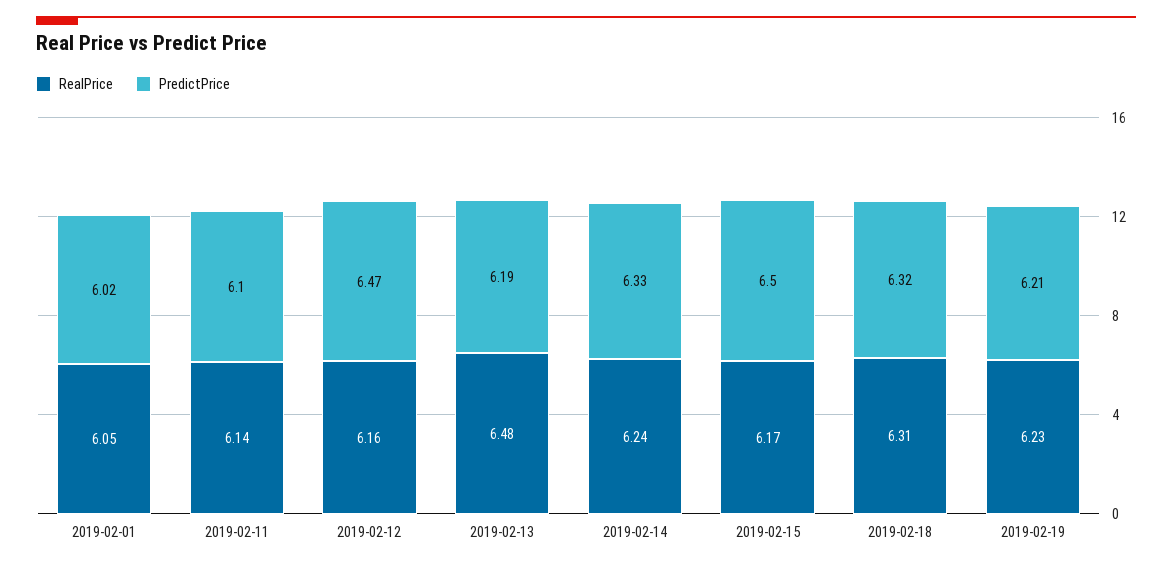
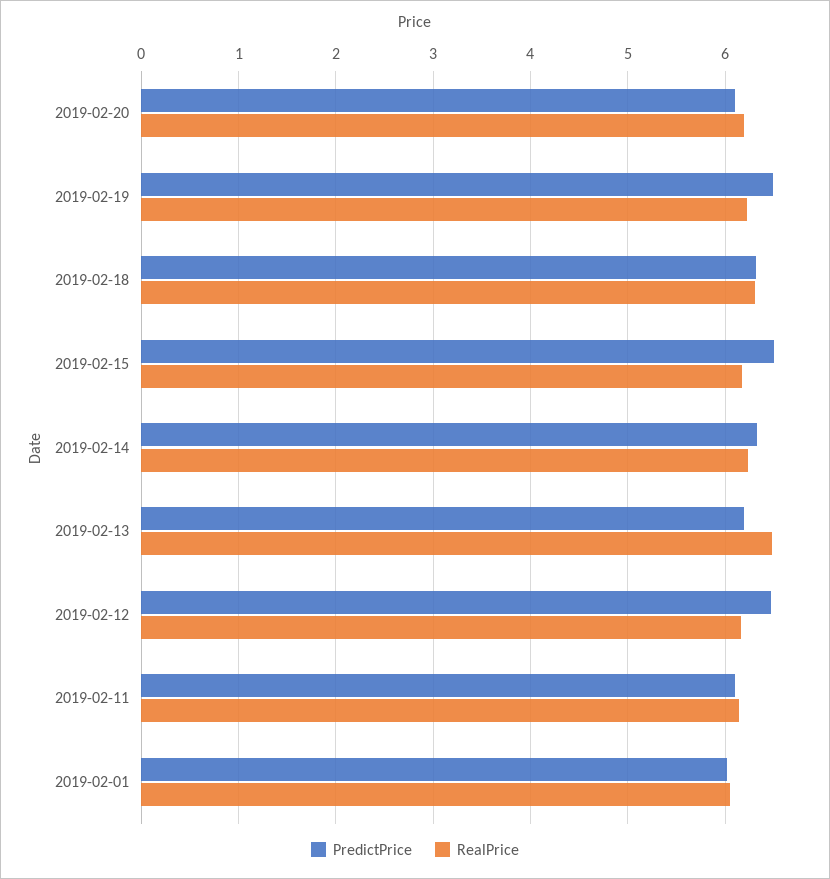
PredictPrice, 2019-02-19: 6.21 -> 6.5
PredictPrice, 2019-02-20: none -> 6.1
RealPrice, 2019-02-20: none -> 6.2

